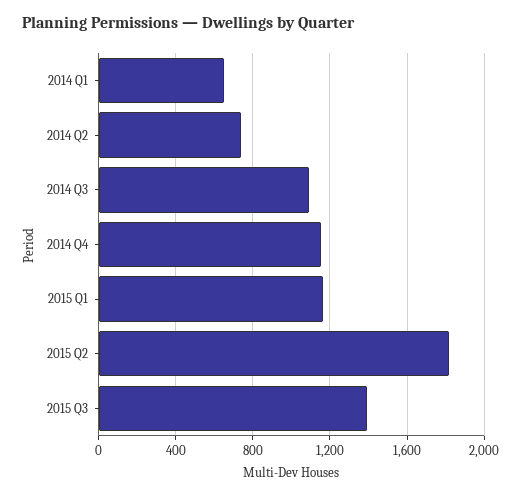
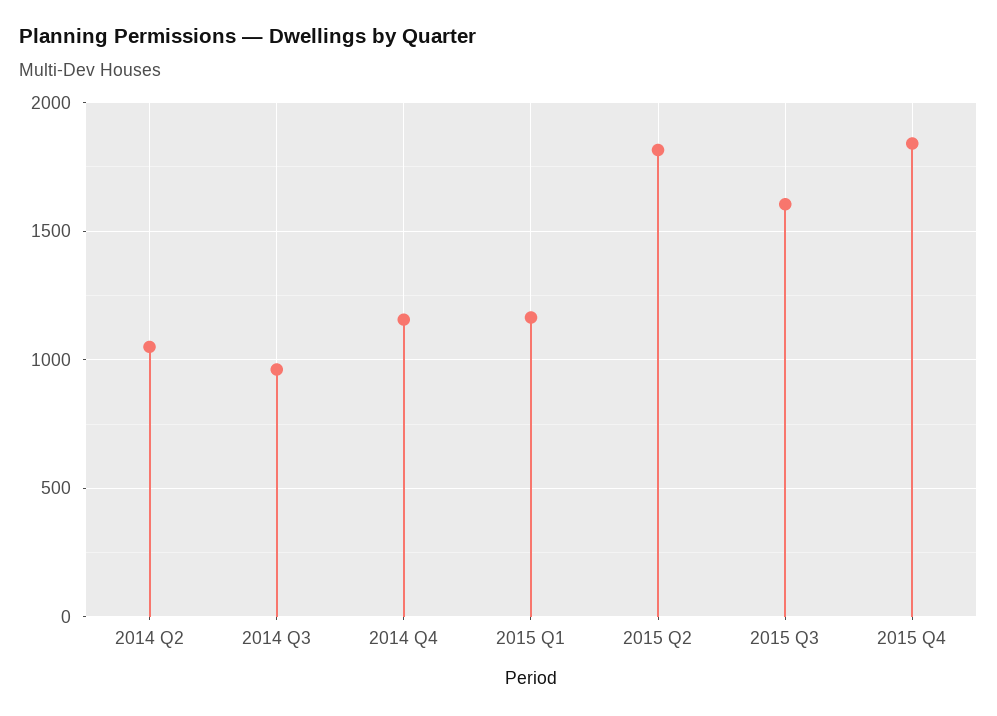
2014 Q1: 650 -> none
2014 Q2: 750 -> 1050
2014 Q3: 1100 -> 950
2015 Q3: 1400 -> 1600
2015 Q4: none -> 1850

